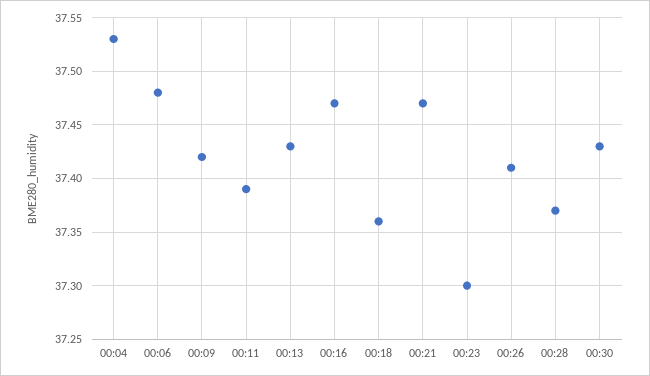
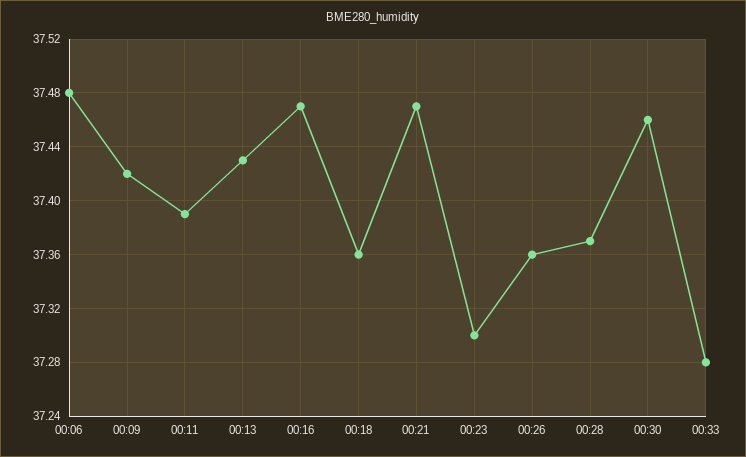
00:04: 37.53 -> none
00:26: 37.41 -> 37.36
00:30: 37.43 -> 37.46
00:33: none -> 37.28

